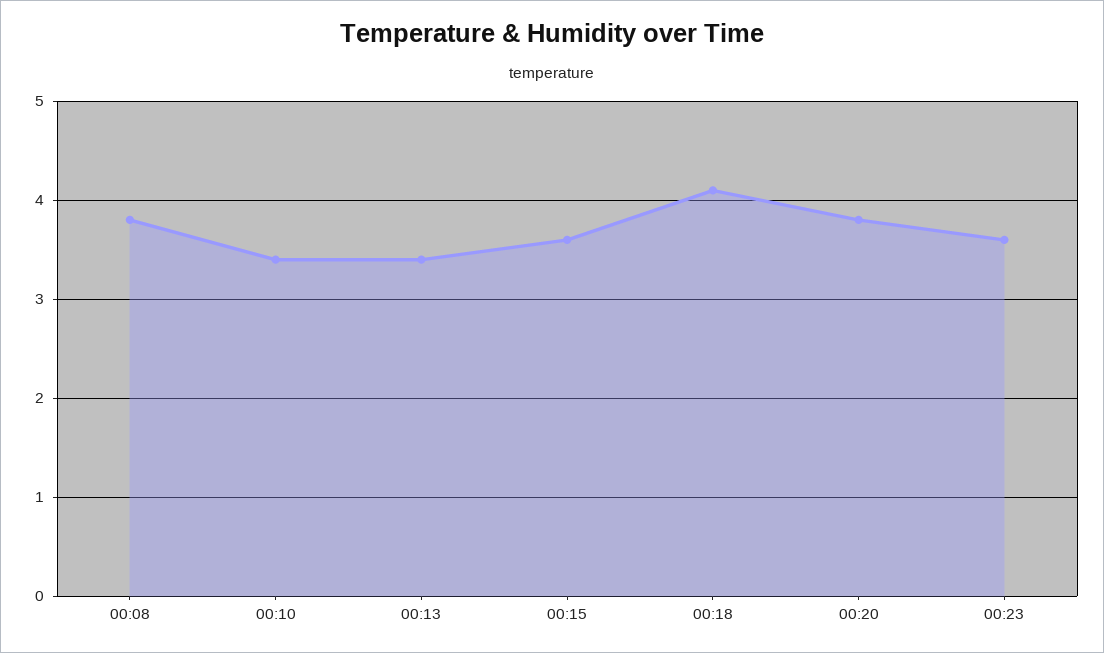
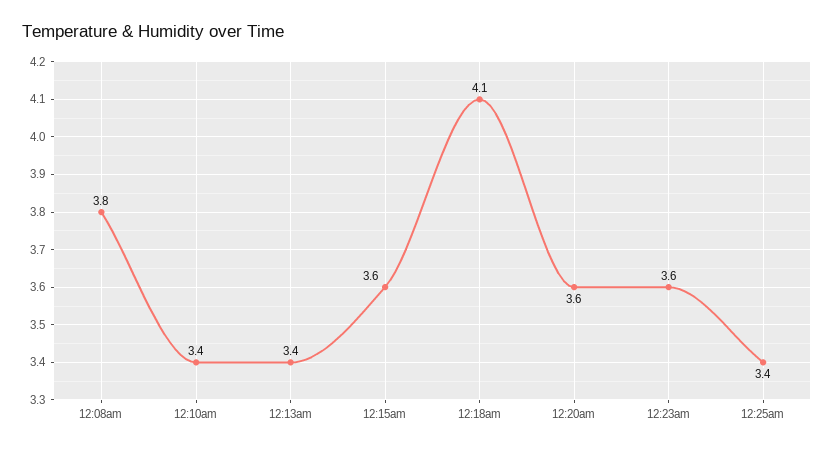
00:20: 3.8 -> 3.6
12:25am: none -> 3.4

